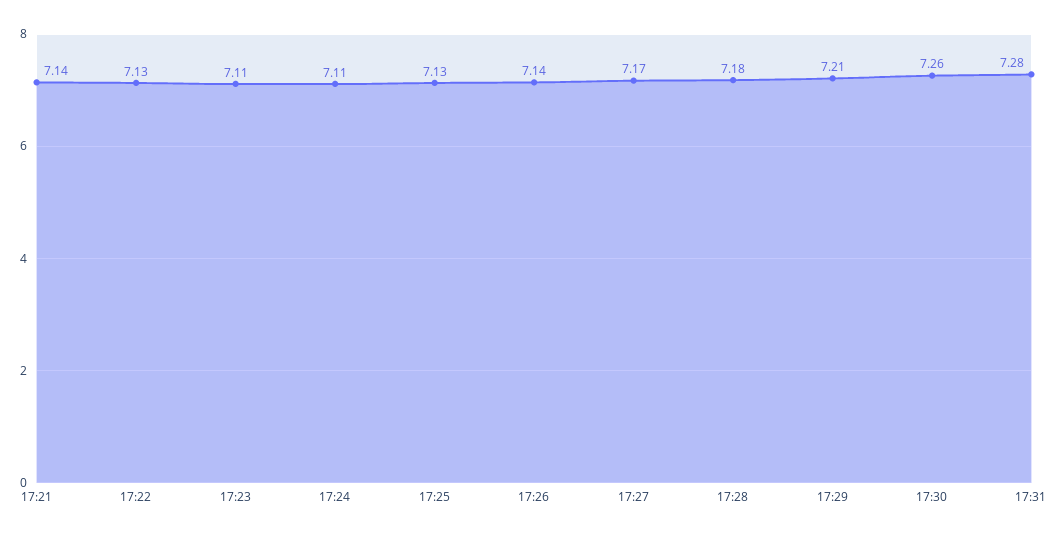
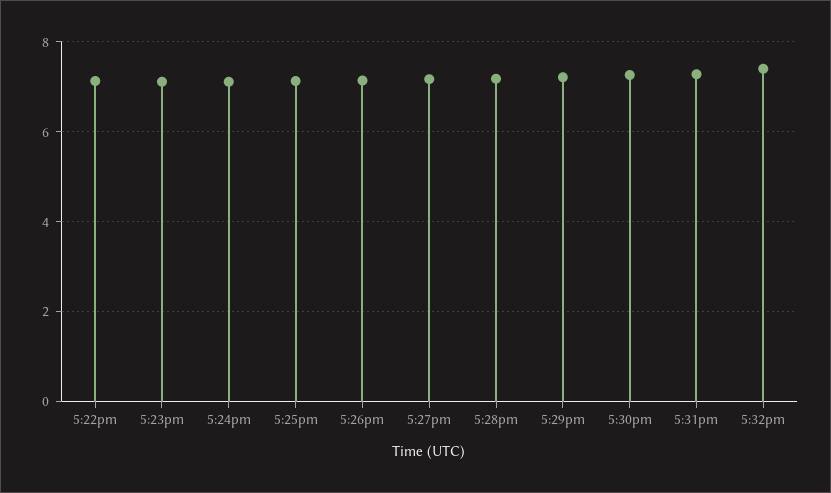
17:21: 7.14 -> none
5:32pm: none -> 7.4

